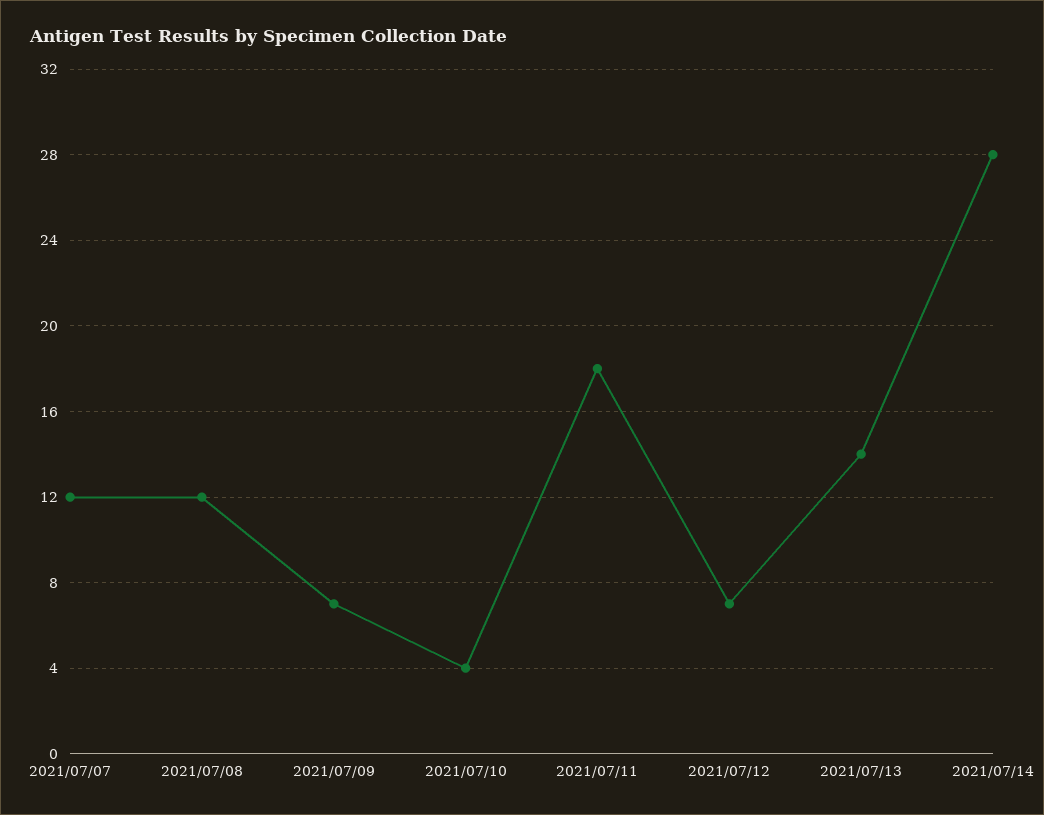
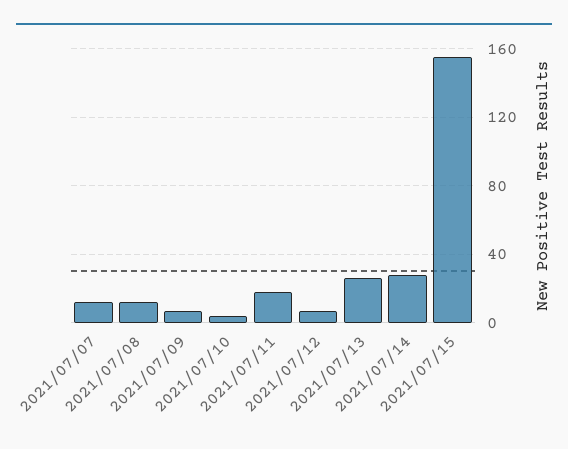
2021/07/13: 14 -> 25
2021/07/15: none -> 155

